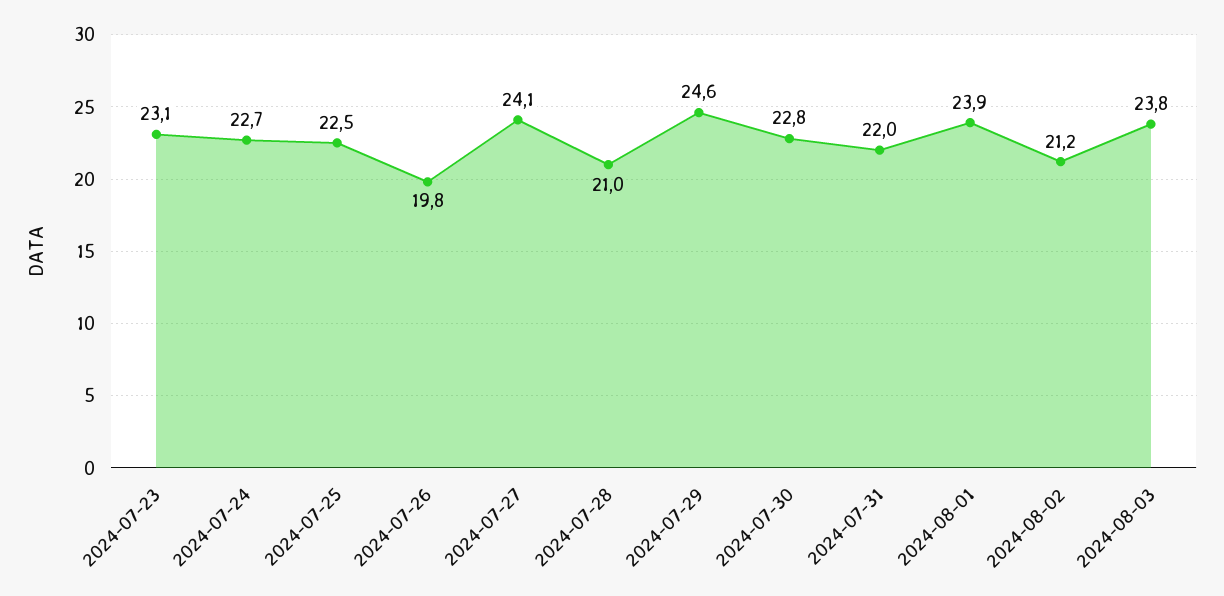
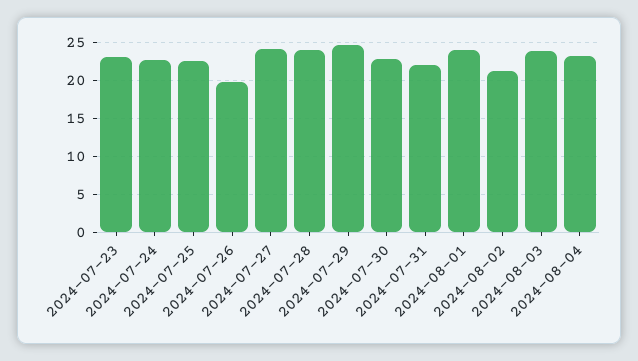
2024-07-28: 21 -> 24
2024-08-04: none -> 23

